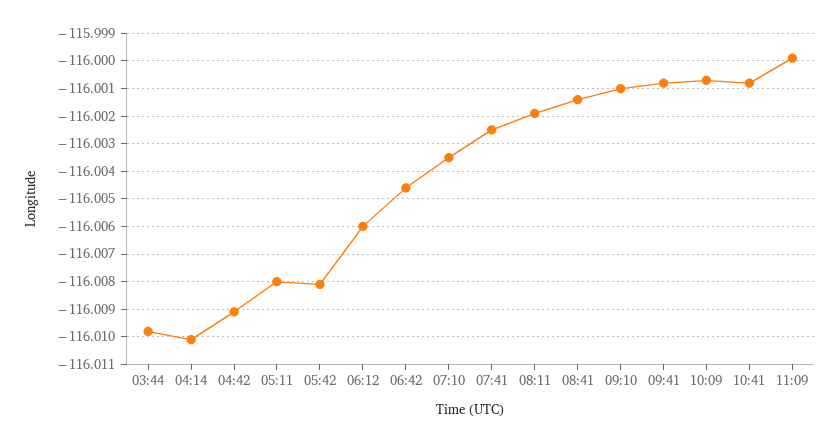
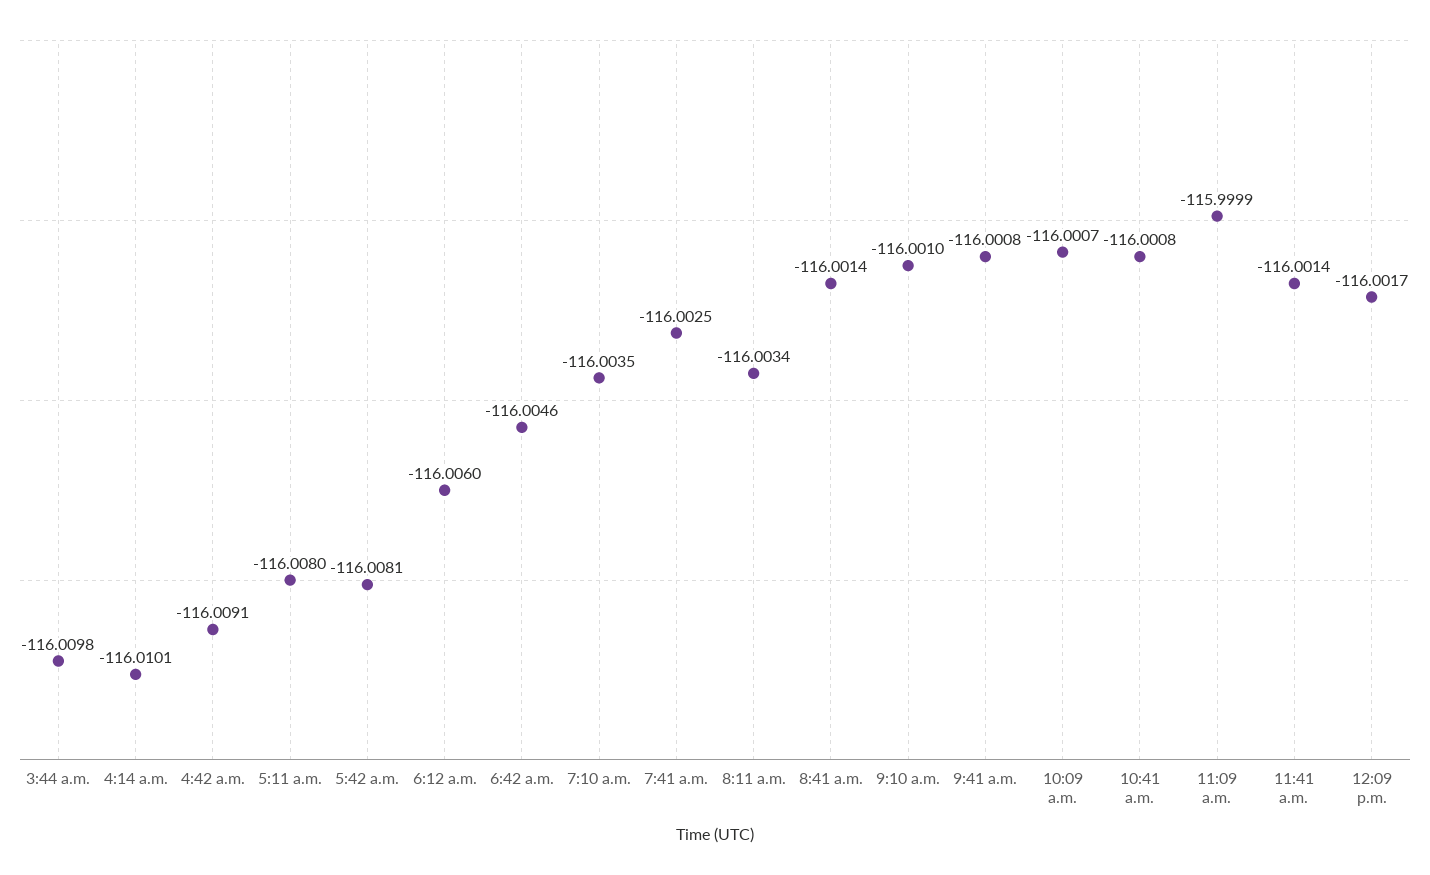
08:11: -116.002 -> -116.0034
11:41 a.m.: none -> -116.0014
12:09 p.m.: none -> -116.0017

